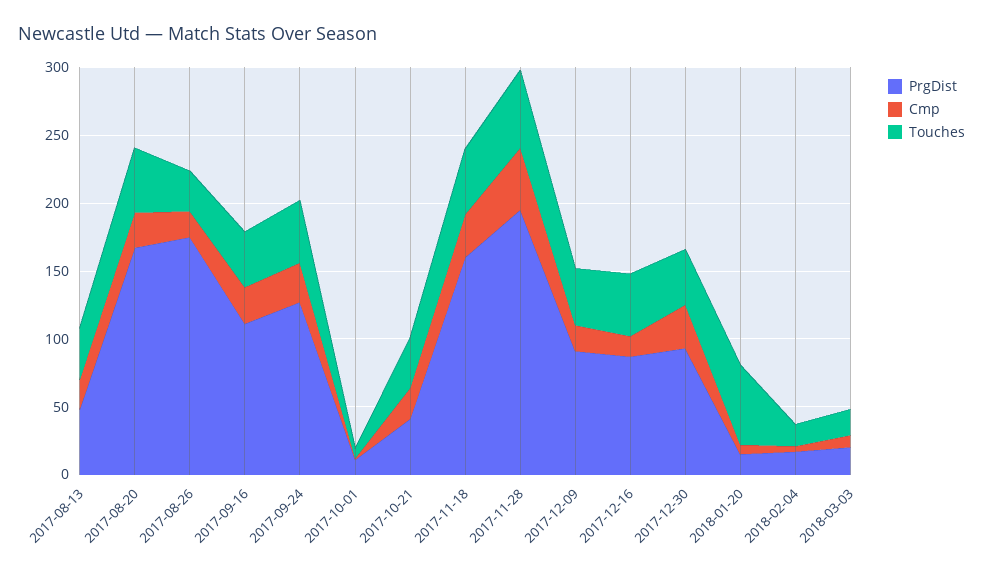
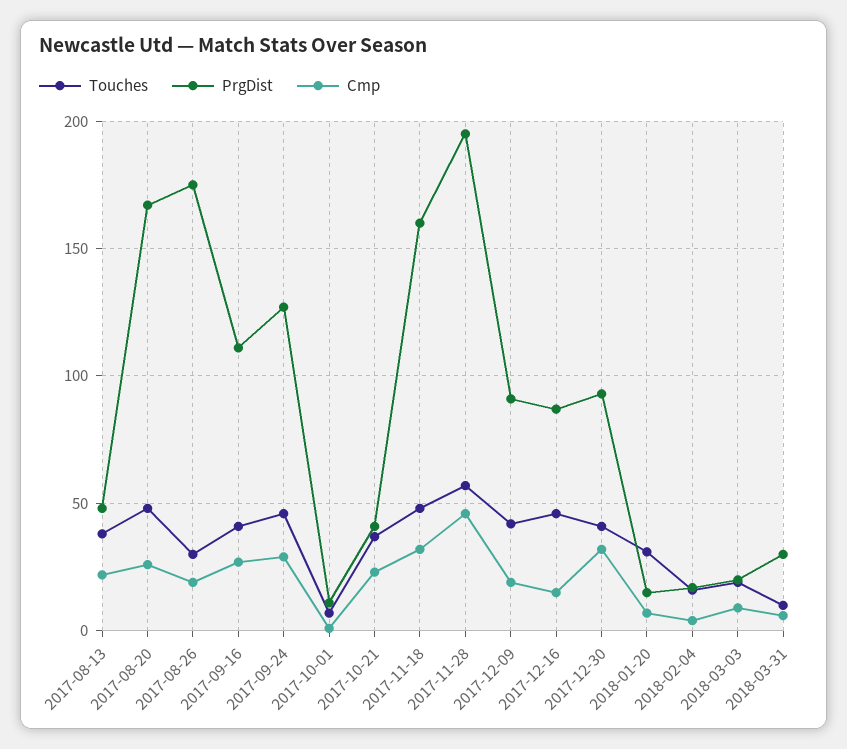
Touches, 2018-01-20: 60 -> 30
Touches, 2018-03-31: none -> 10
PrgDist, 2018-03-31: none -> 30
Cmp, 2018-03-31: none -> 5

